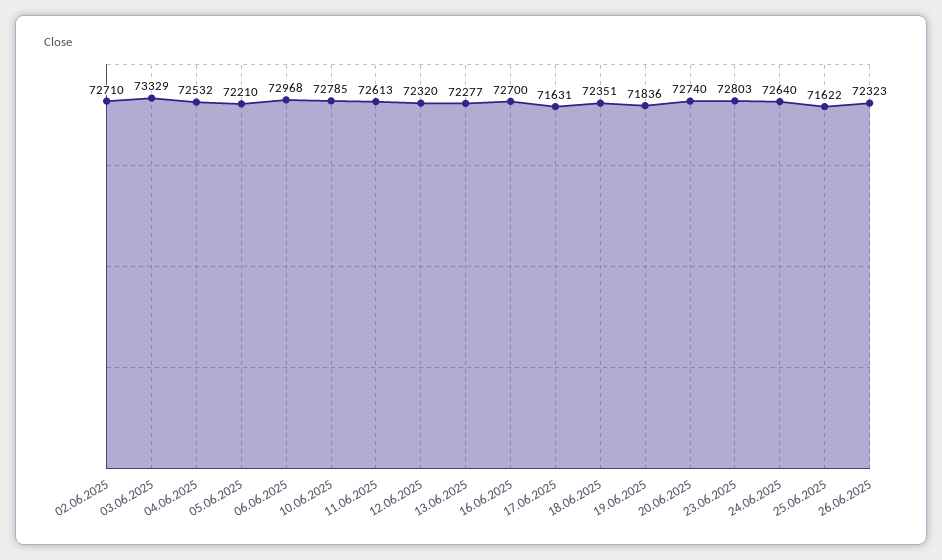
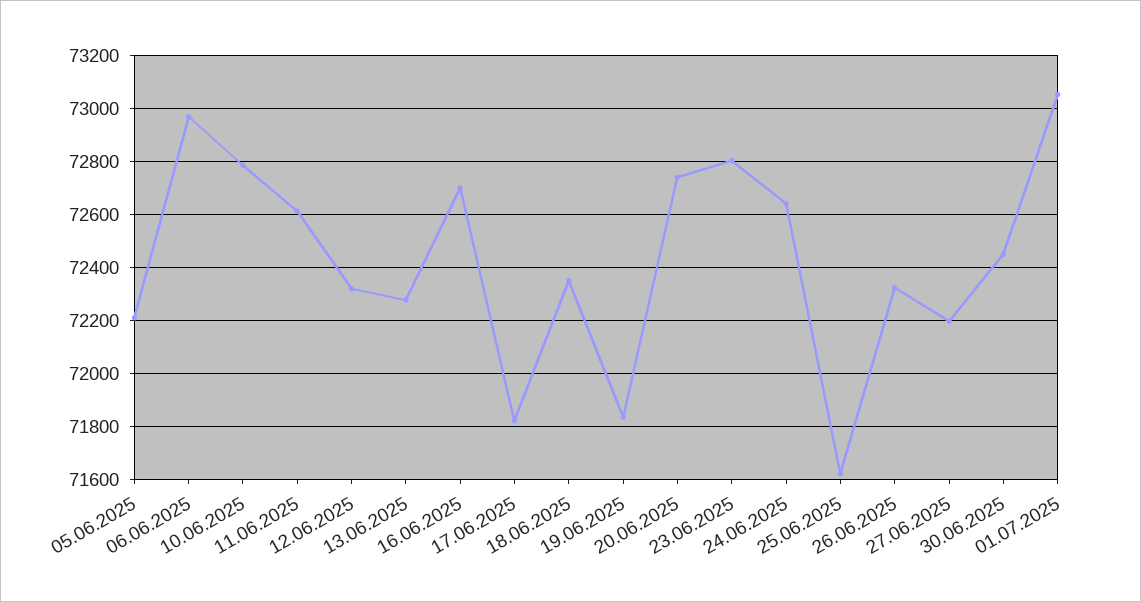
02.06.2025: 72710 -> none
03.06.2025: 73329 -> none
04.06.2025: 72532 -> none
17.06.2025: 71631 -> 71825
27.06.2025: none -> 72200
30.06.2025: none -> 72450
01.07.2025: none -> 73050

